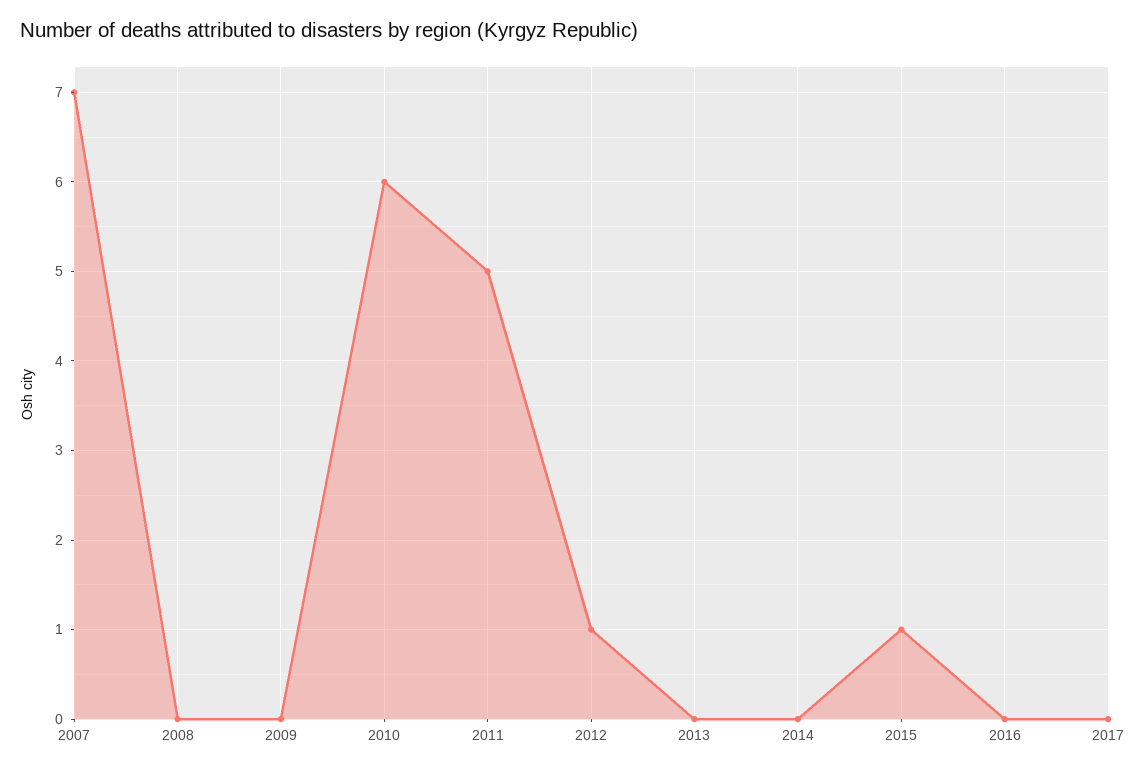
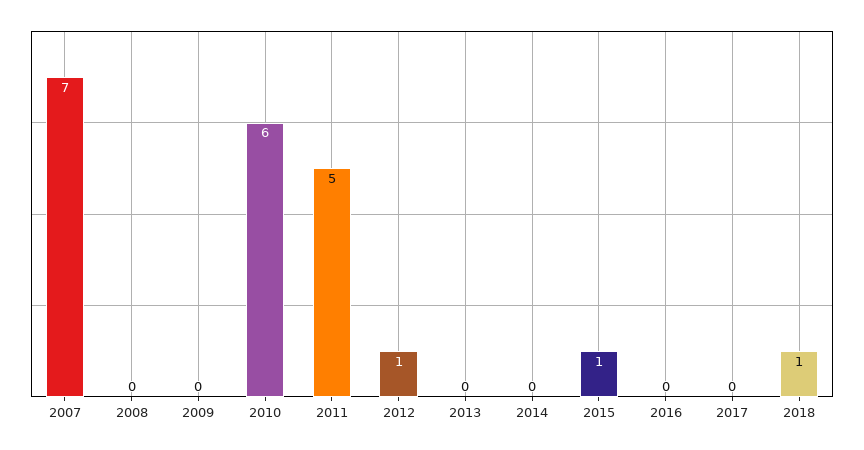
2018: none -> 1

